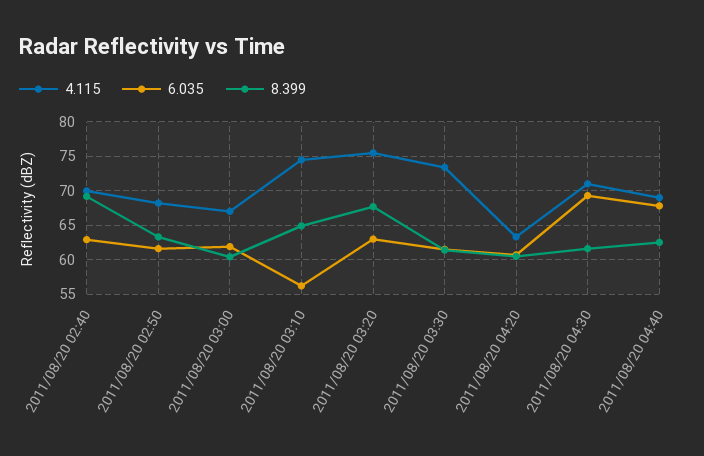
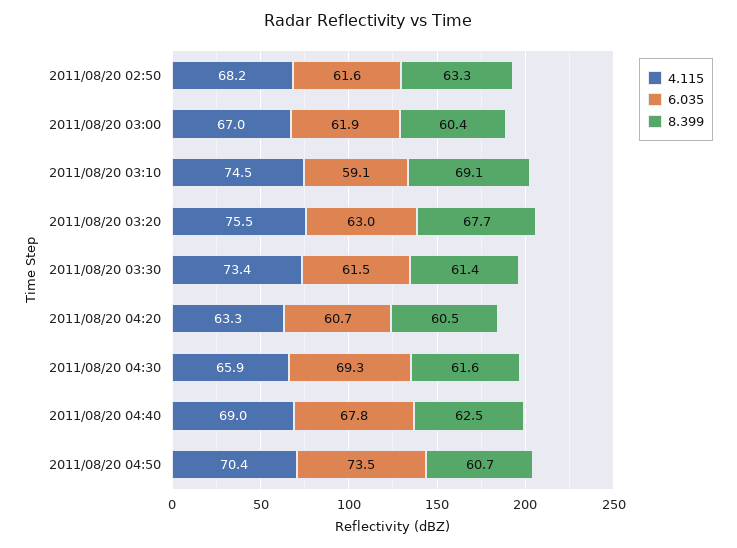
4.115, 2011/08/20 02:40: 70 -> none
6.035, 2011/08/20 02:40: 63 -> none
8.399, 2011/08/20 02:40: 69 -> none
6.035, 2011/08/20 03:10: 56 -> 59.1
8.399, 2011/08/20 03:10: 65 -> 69.1
4.115, 2011/08/20 04:30: 71 -> 65.9
4.115, 2011/08/20 04:50: none -> 70.4
6.035, 2011/08/20 04:50: none -> 73.5
8.399, 2011/08/20 04:50: none -> 60.7

